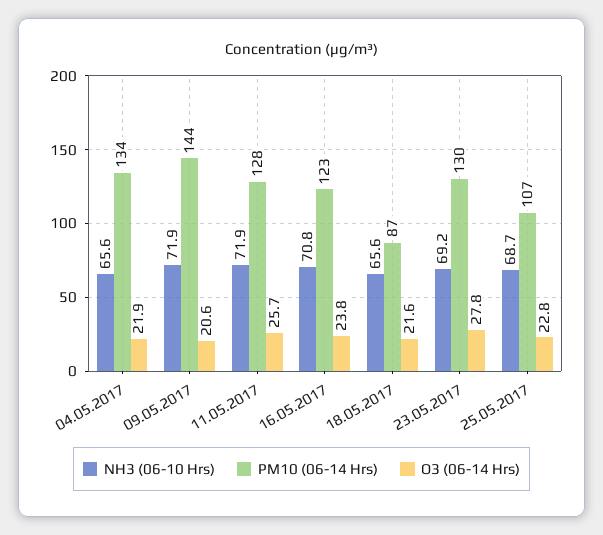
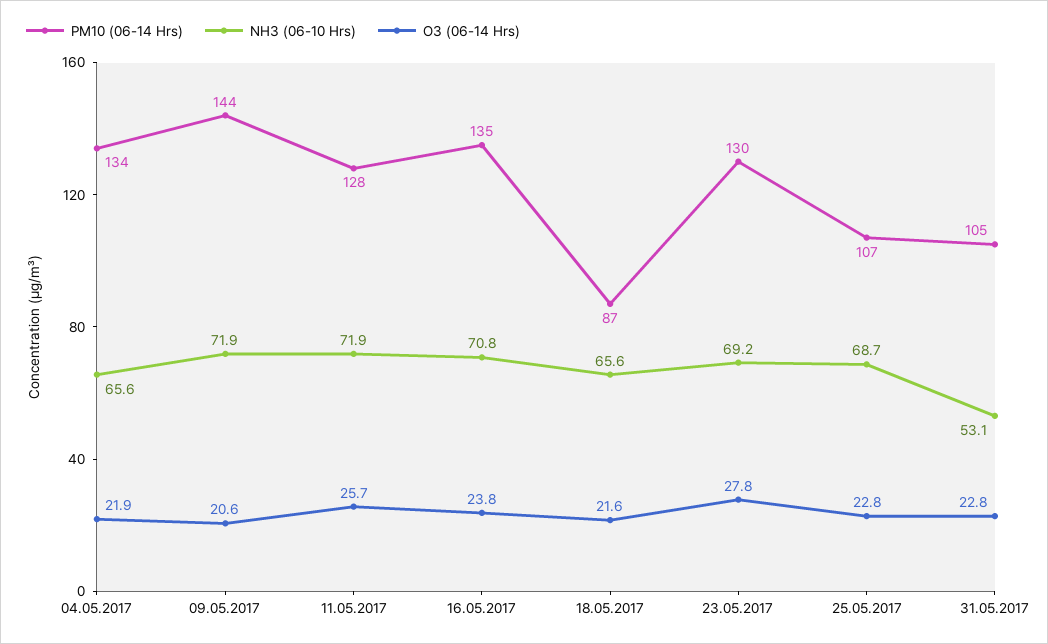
PM10 (06-14 Hrs), 16.05.2017: 123 -> 135
PM10 (06-14 Hrs), 31.05.2017: none -> 105
NH3 (06-10 Hrs), 31.05.2017: none -> 53.1
O3 (06-14 Hrs), 31.05.2017: none -> 22.8

